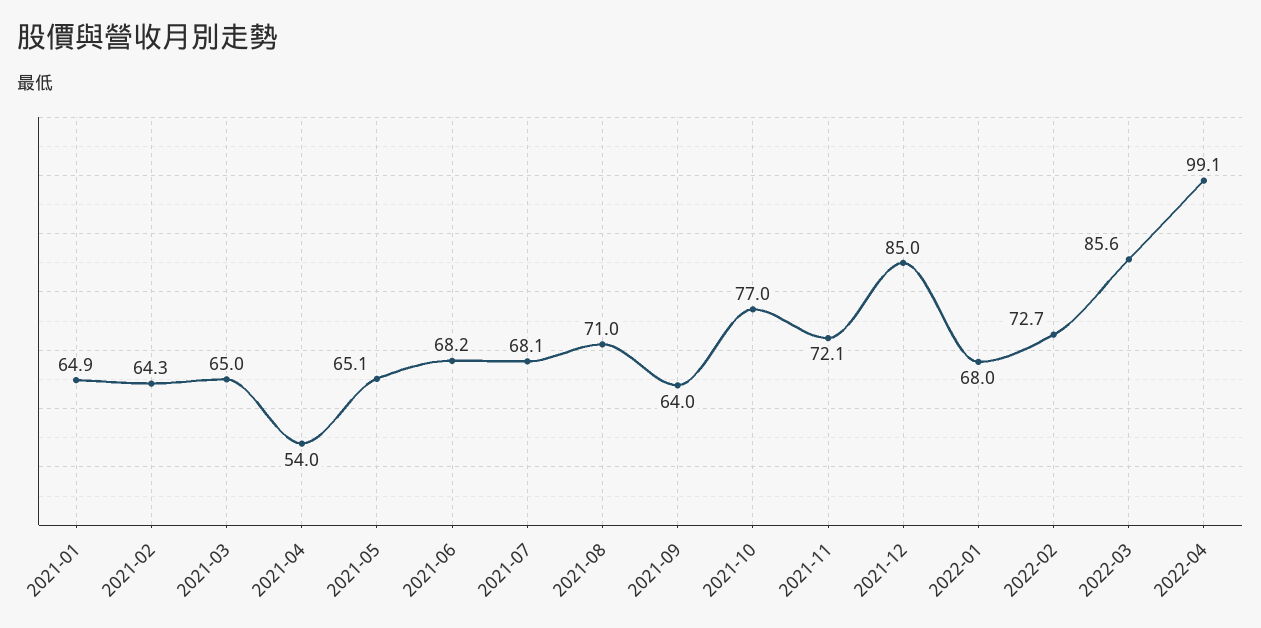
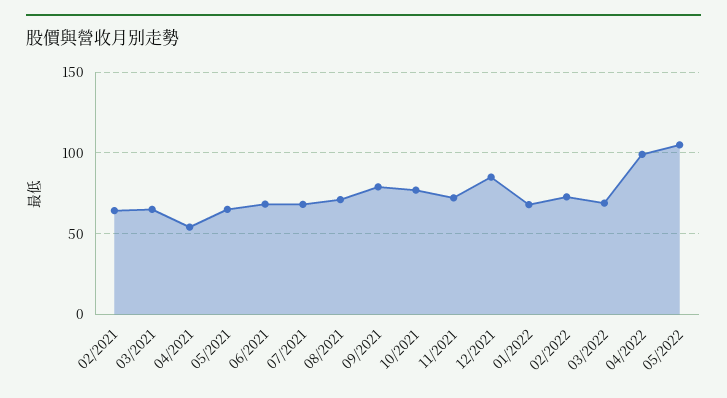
2021-01: 64.9 -> none
2021-09: 64 -> 80
2022-03: 85.6 -> 70
05/2022: none -> 105

